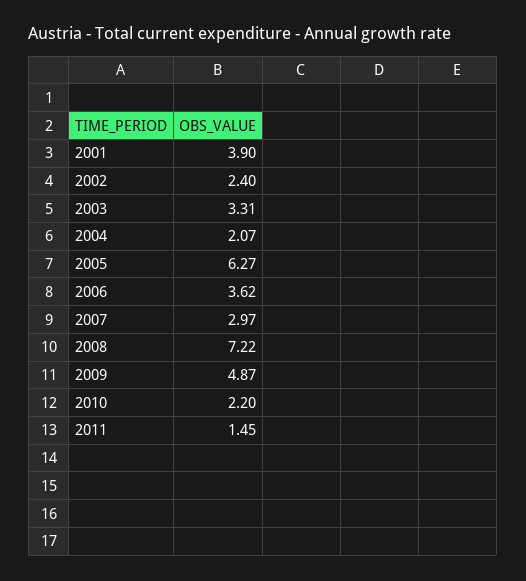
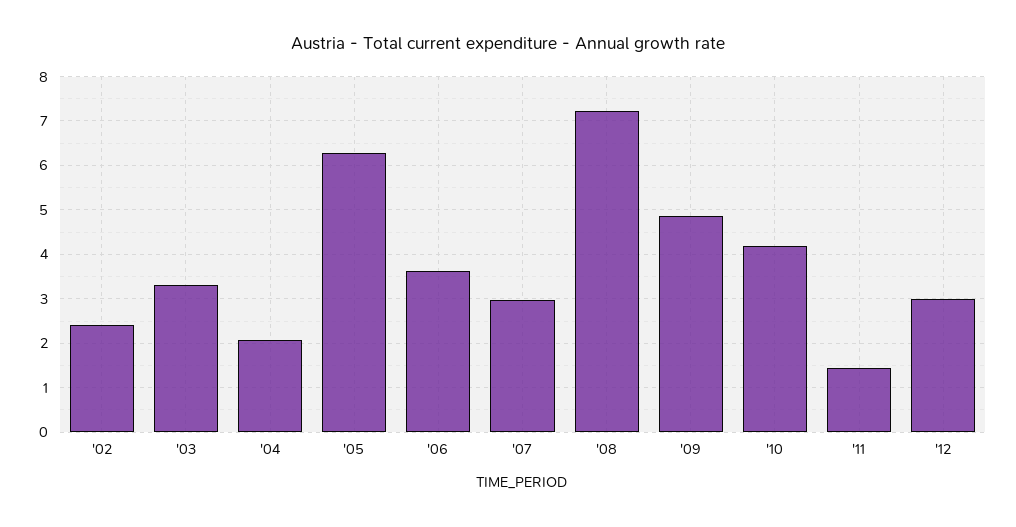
2001: 3.9 -> none
2010: 2.2 -> 4.2
'12: none -> 3

